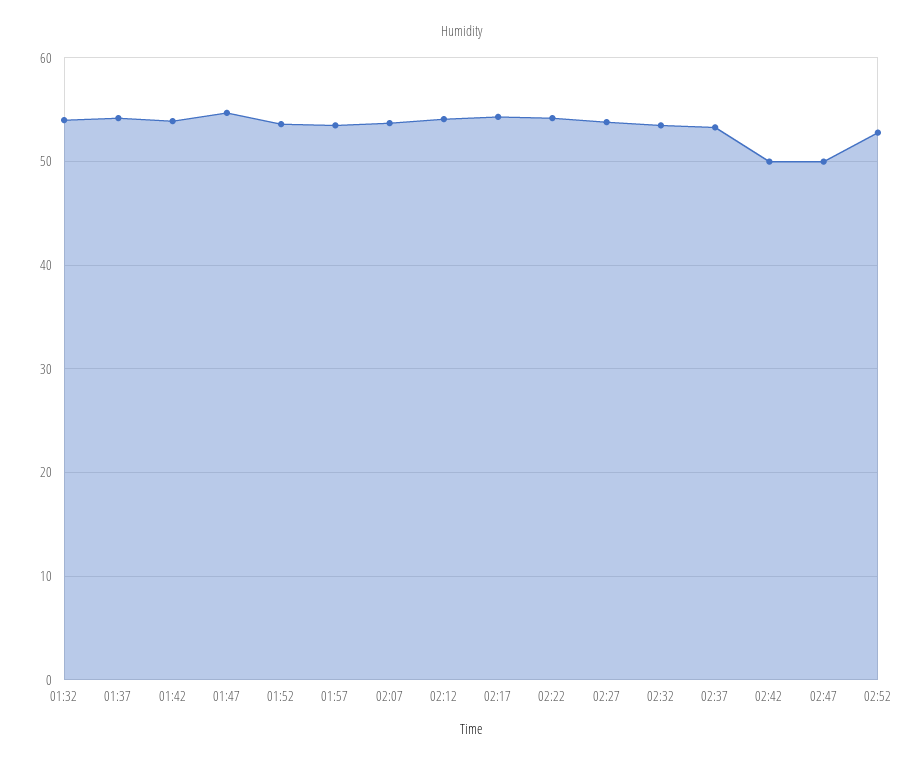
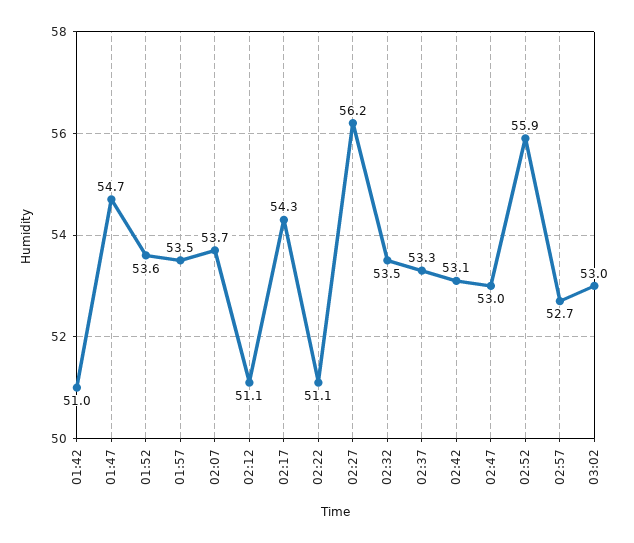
01:32: 54 -> none
01:37: 54 -> none
01:42: 54 -> 51
02:12: 54 -> 51.1
02:22: 54 -> 51.1
02:27: 54 -> 56.2
02:42: 50 -> 53.1
02:47: 50 -> 53
02:52: 53 -> 55.9
02:57: none -> 52.7
03:02: none -> 53

